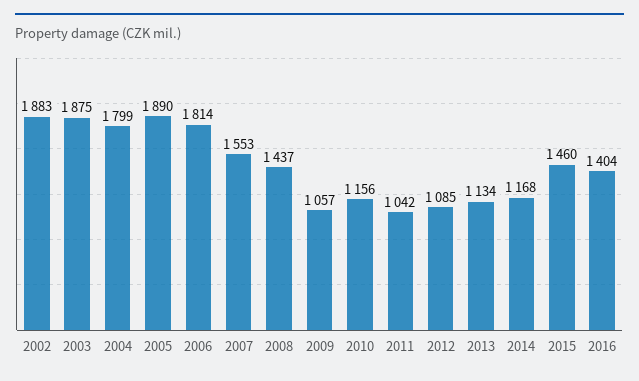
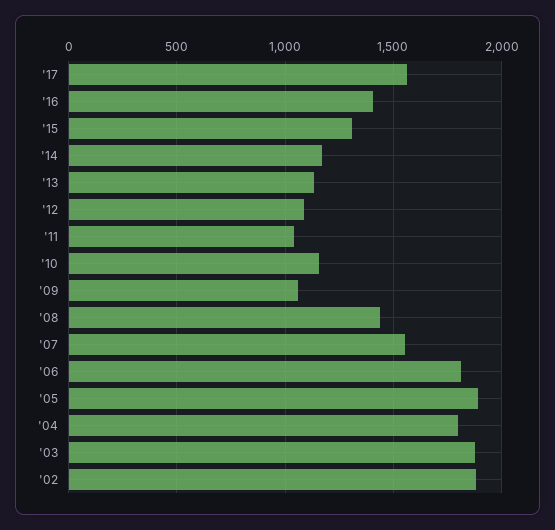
2015: 1460 -> 1300
'17: none -> 1550

